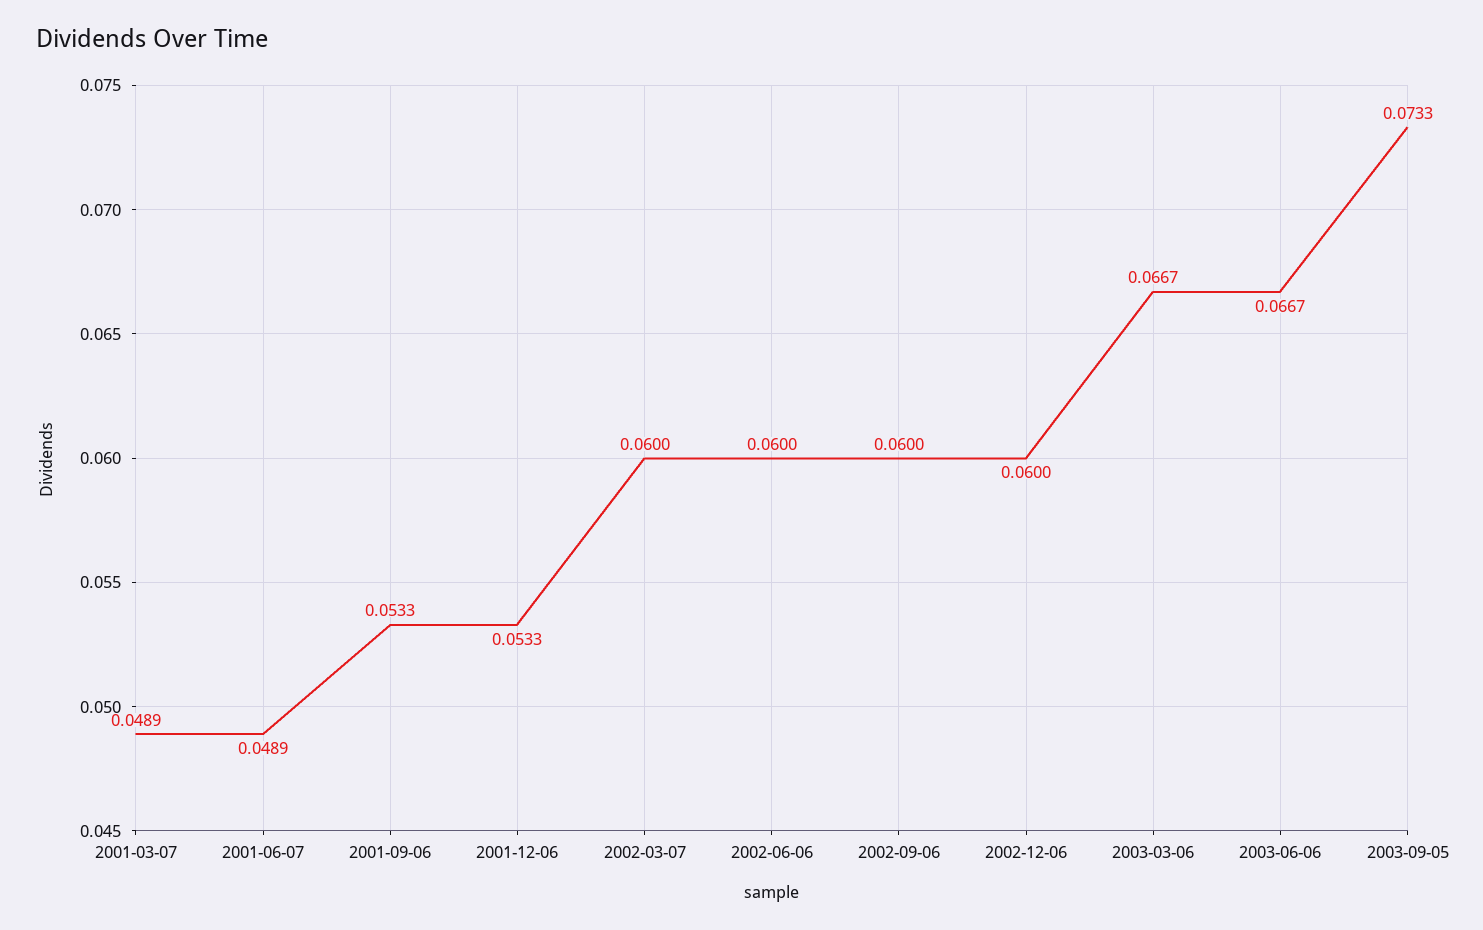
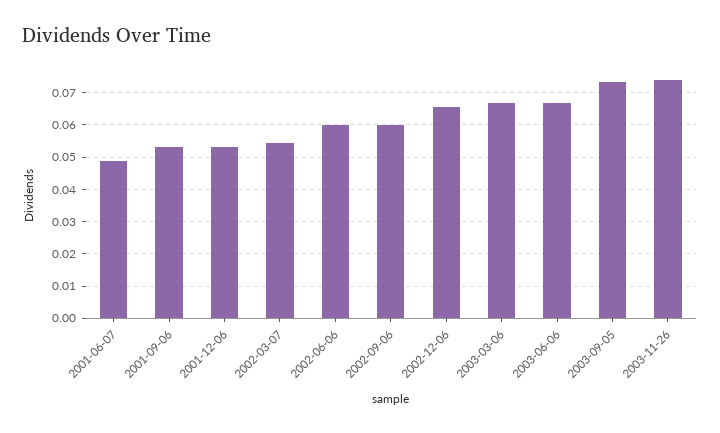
2001-03-07: 0.0489 -> none
2002-03-07: 0.06 -> 0.054
2002-12-06: 0.06 -> 0.066
2003-11-26: none -> 0.074

